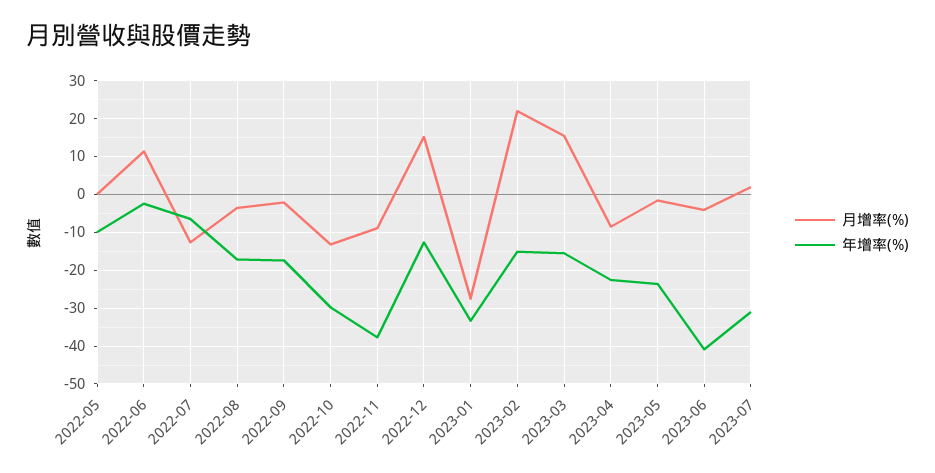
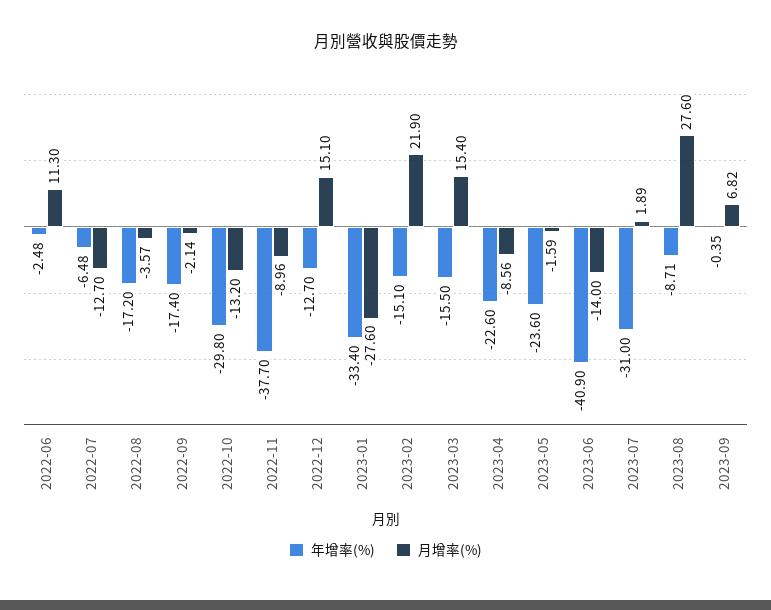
月增率(%), 2022-05: 0 -> none
年增率(%), 2022-05: -10 -> none
月增率(%), 2023-06: -4 -> -14
年增率(%), 2023-08: none -> -8.71
月增率(%), 2023-08: none -> 27.6
年增率(%), 2023-09: none -> -0.35
月增率(%), 2023-09: none -> 6.82

